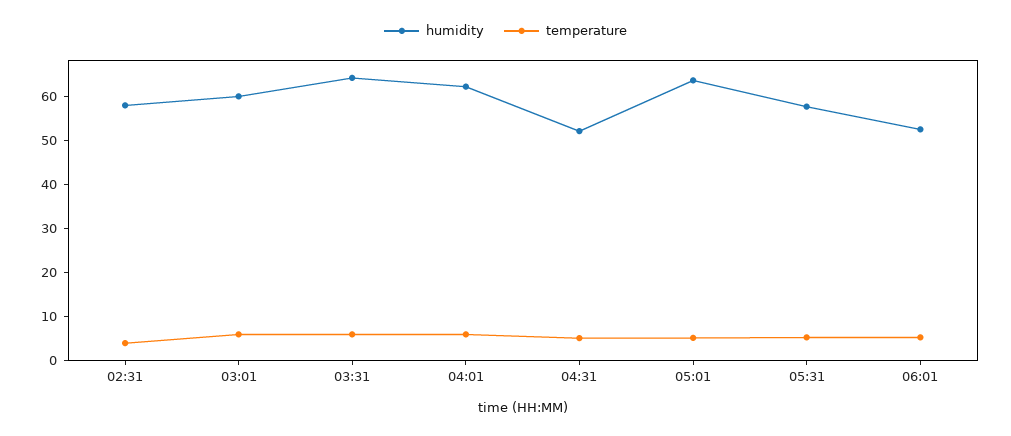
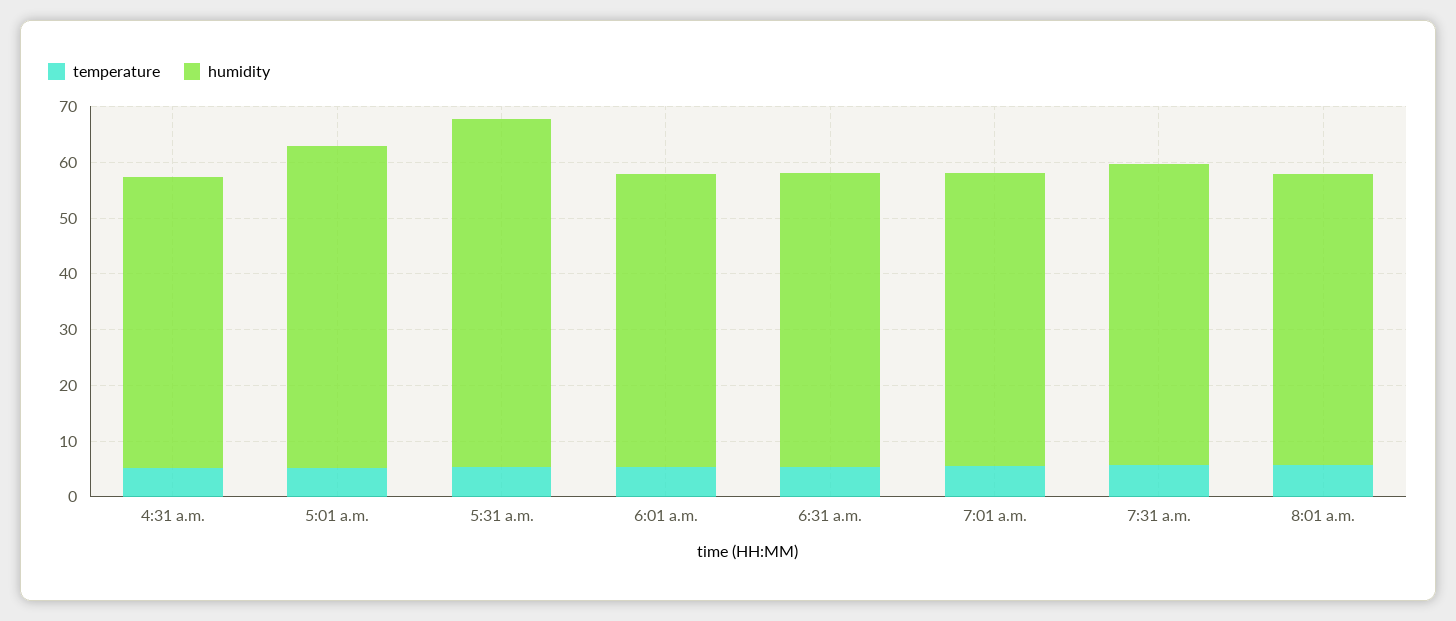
humidity, 02:31: 58 -> none
temperature, 02:31: 4 -> none
humidity, 03:01: 60 -> none
temperature, 03:01: 6 -> none
humidity, 03:31: 64 -> none
temperature, 03:31: 6 -> none
humidity, 04:01: 62 -> none
temperature, 04:01: 6 -> none
humidity, 05:01: 64 -> 58
humidity, 05:31: 58 -> 62
temperature, 6:31 a.m.: none -> 6
humidity, 6:31 a.m.: none -> 52
temperature, 7:01 a.m.: none -> 6
humidity, 7:01 a.m.: none -> 52
temperature, 7:31 a.m.: none -> 6
humidity, 7:31 a.m.: none -> 54
temperature, 8:01 a.m.: none -> 6
humidity, 8:01 a.m.: none -> 52

